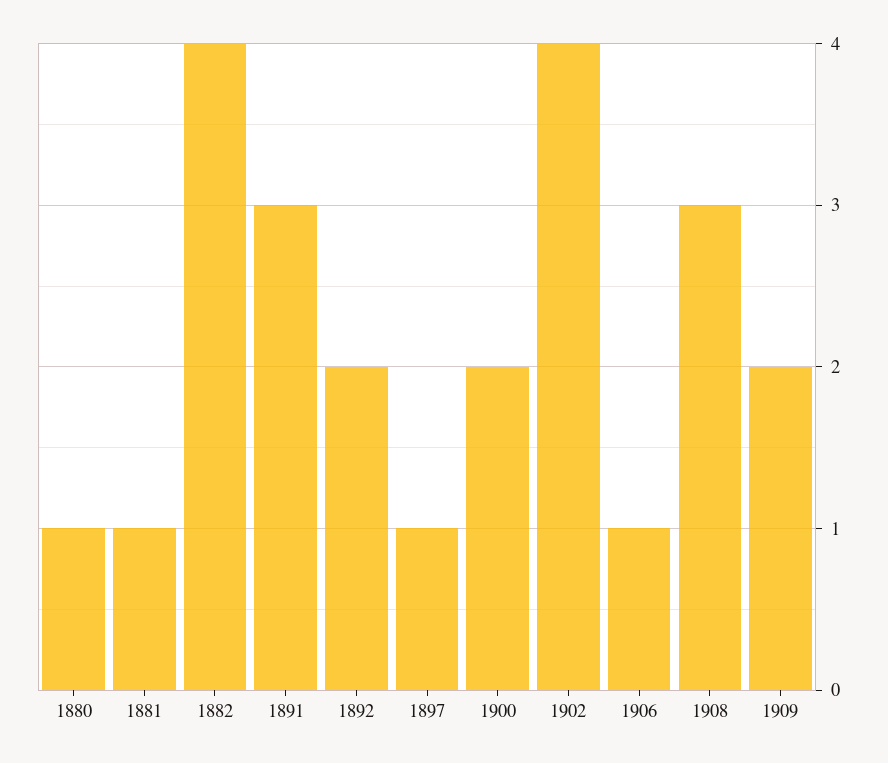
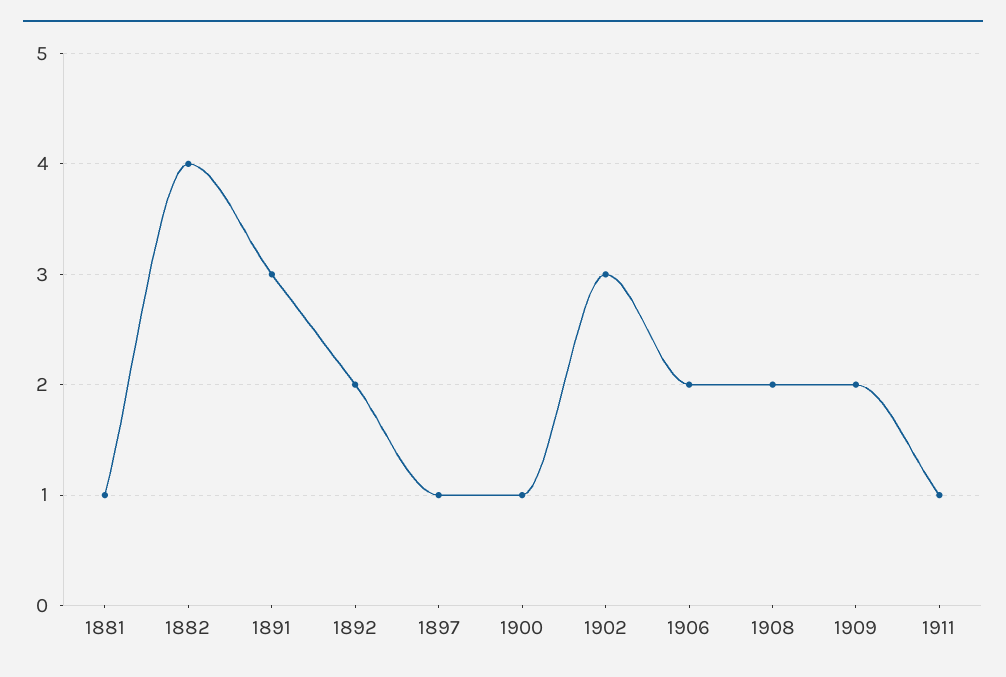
1880: 1 -> none
1900: 2 -> 1
1902: 4 -> 3
1906: 1 -> 2
1908: 3 -> 2
1911: none -> 1

